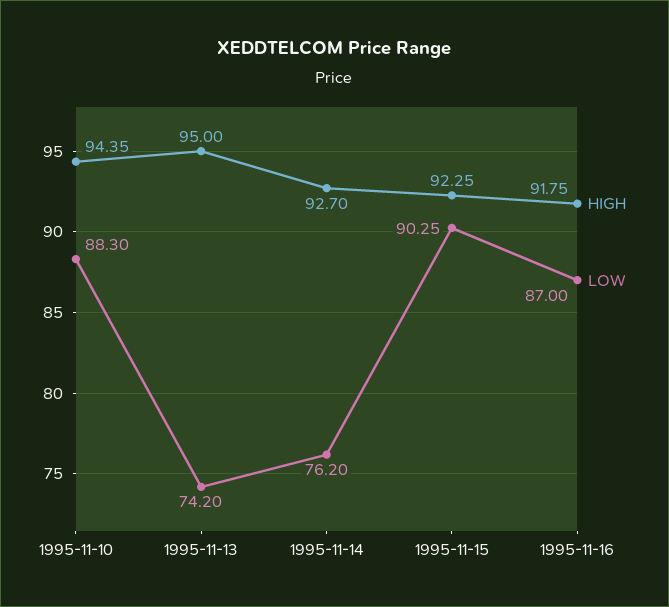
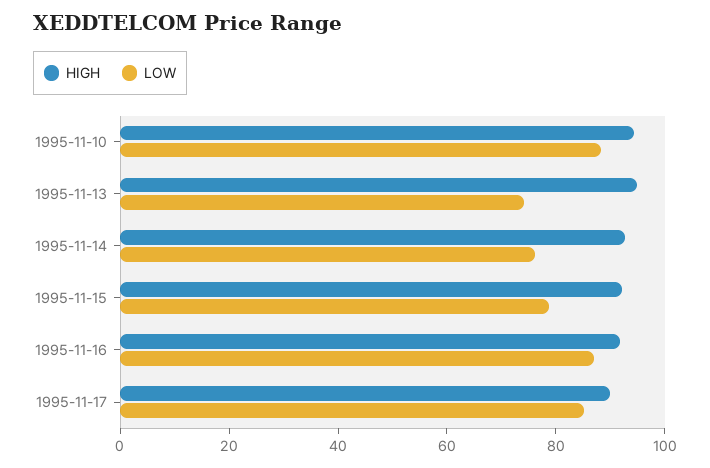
LOW, 1995-11-15: 90.25 -> 80
HIGH, 1995-11-17: none -> 90
LOW, 1995-11-17: none -> 85

